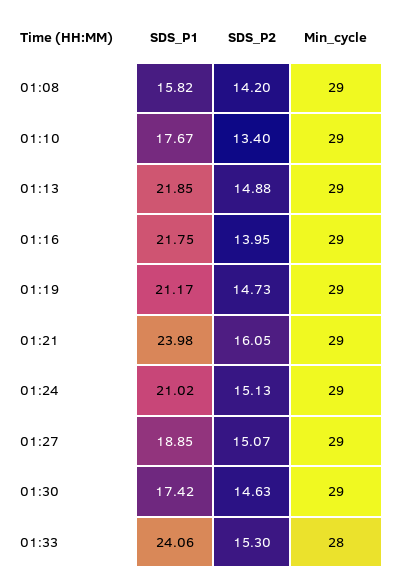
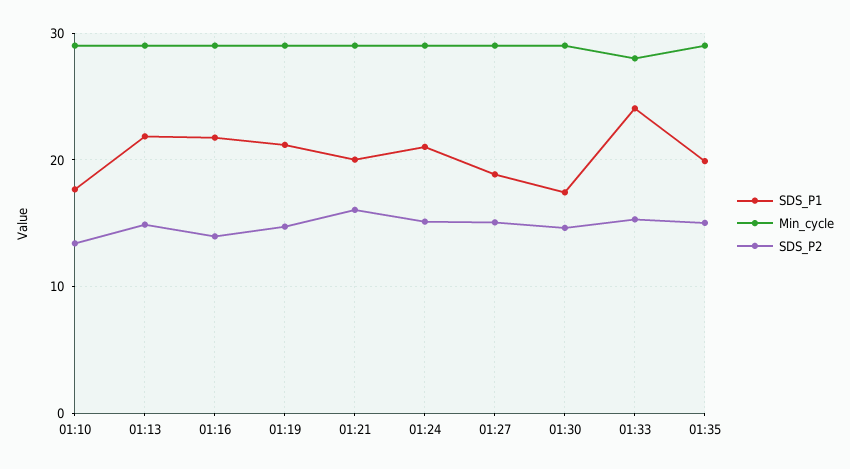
SDS_P1, 01:08: 15.82 -> none
SDS_P2, 01:08: 14.2 -> none
Min_cycle, 01:08: 29 -> none
SDS_P1, 01:21: 23.98 -> 20
SDS_P1, 01:35: none -> 20
Min_cycle, 01:35: none -> 29
SDS_P2, 01:35: none -> 15

